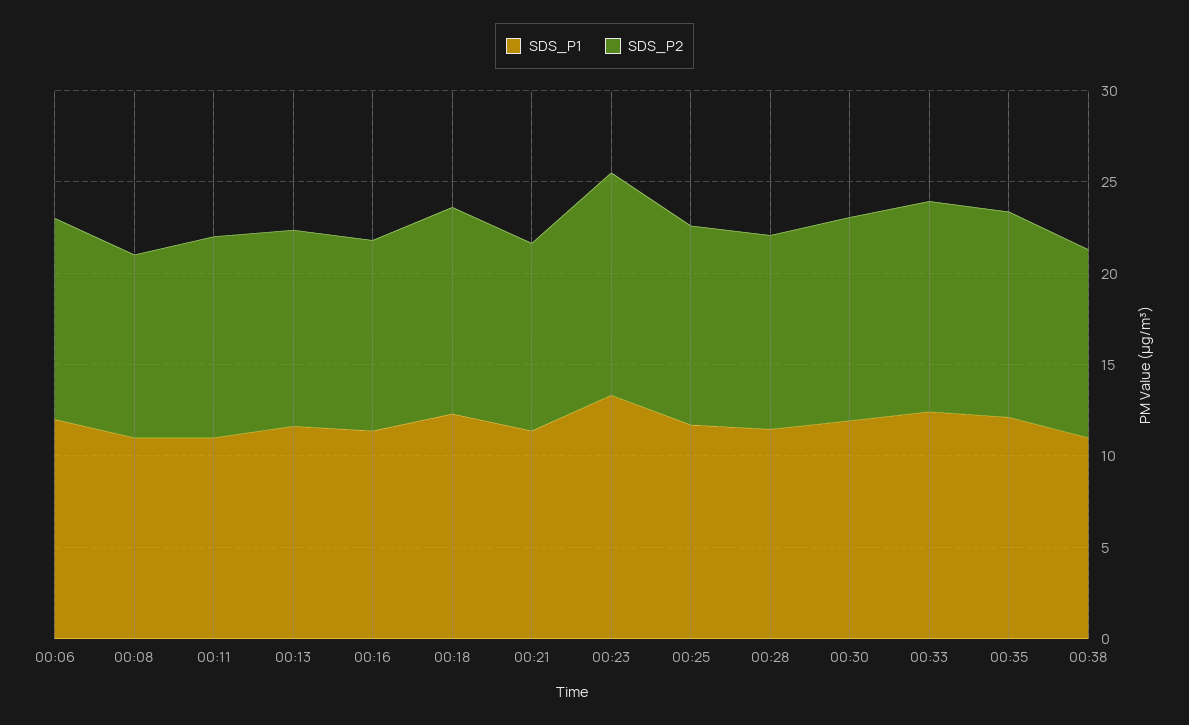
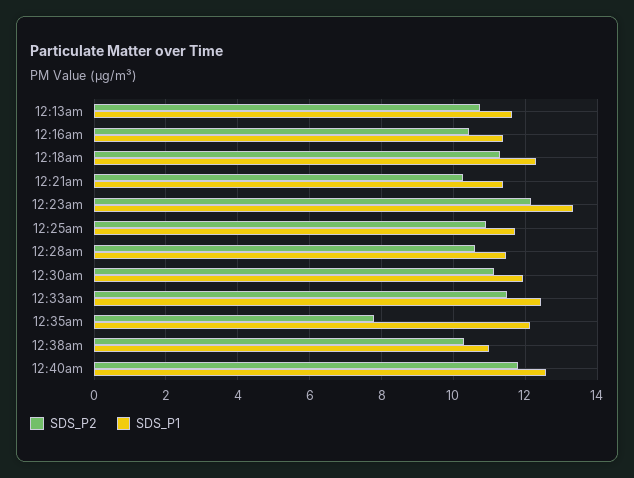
SDS_P1, 00:06: 12 -> none
SDS_P2, 00:06: 11 -> none
SDS_P1, 00:08: 11 -> none
SDS_P2, 00:08: 10 -> none
SDS_P1, 00:11: 11 -> none
SDS_P2, 00:11: 11 -> none
SDS_P2, 00:35: 11 -> 7.8
SDS_P2, 12:40am: none -> 11.8
SDS_P1, 12:40am: none -> 12.6

